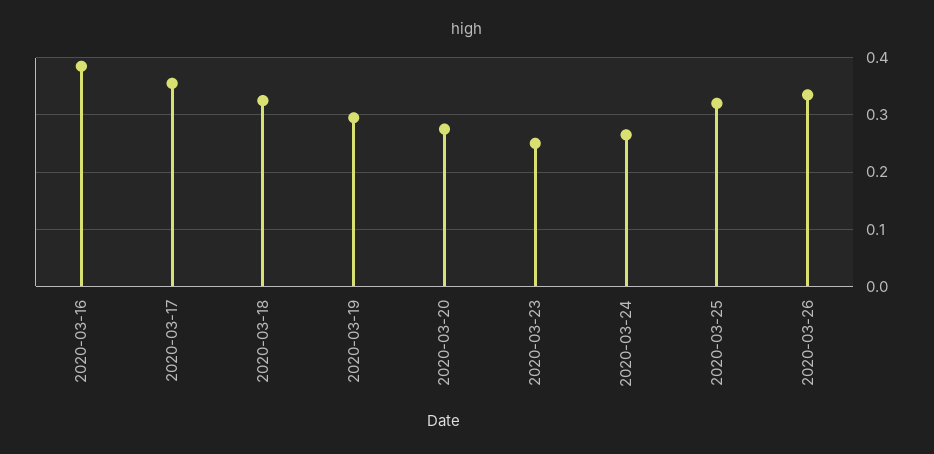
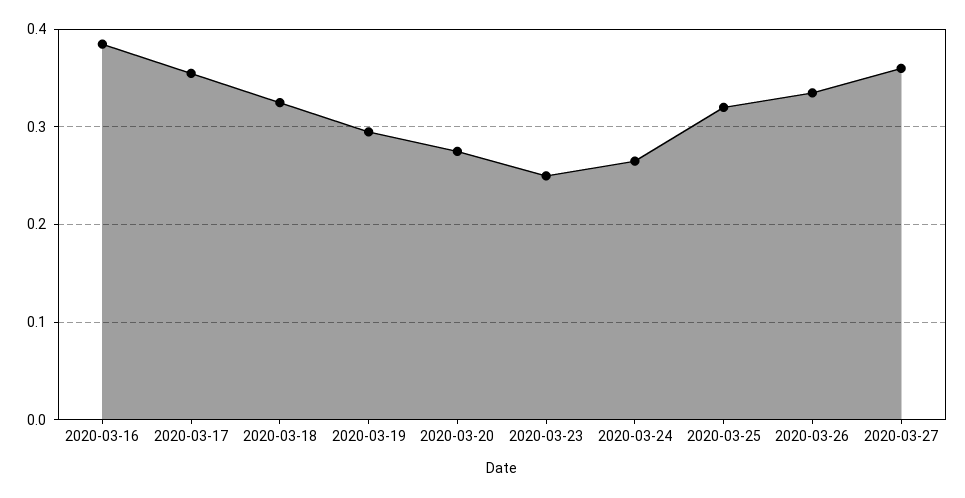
2020-03-27: none -> 0.36

